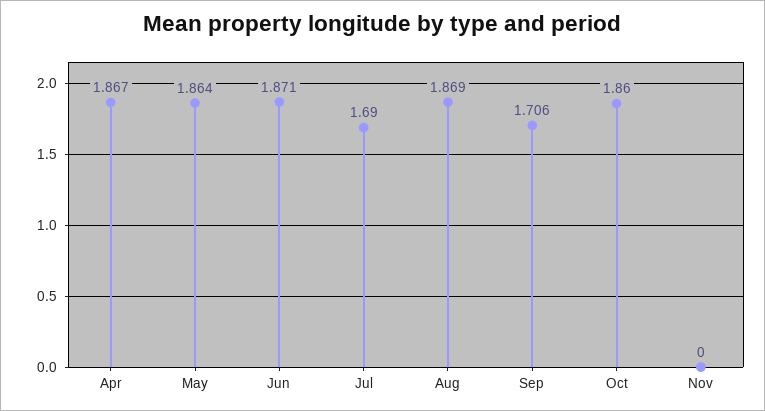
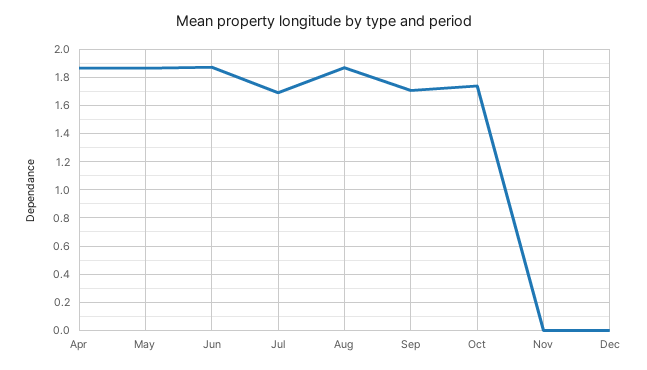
Oct: 1.86 -> 1.75
Dec: none -> 0

